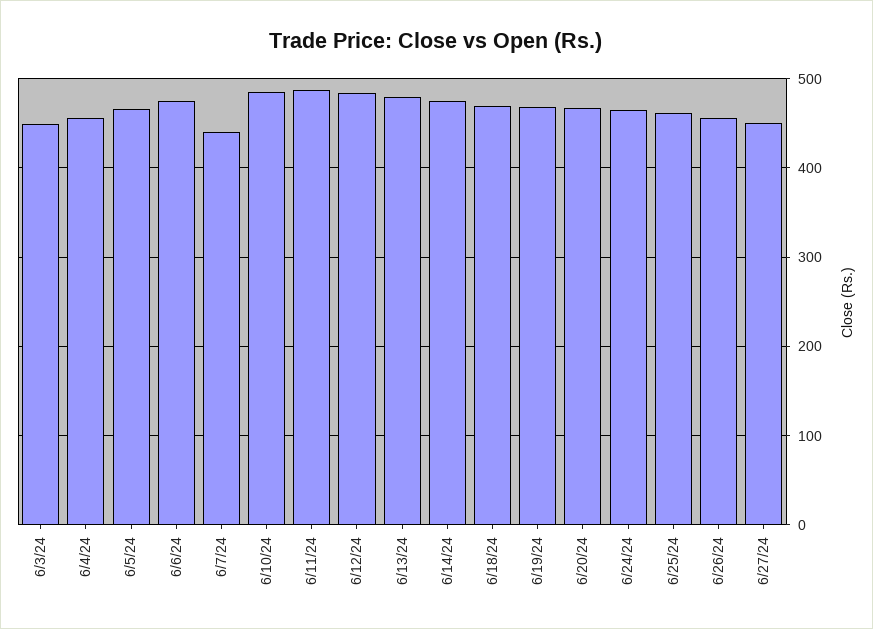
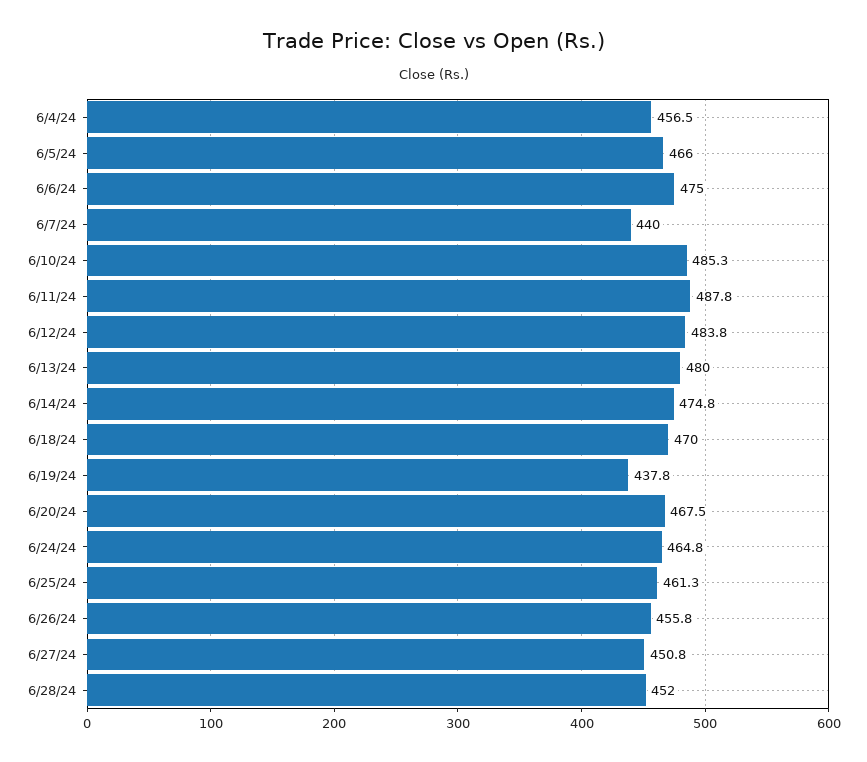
6/3/24: 450 -> none
6/19/24: 470 -> 437.8
6/28/24: none -> 452

